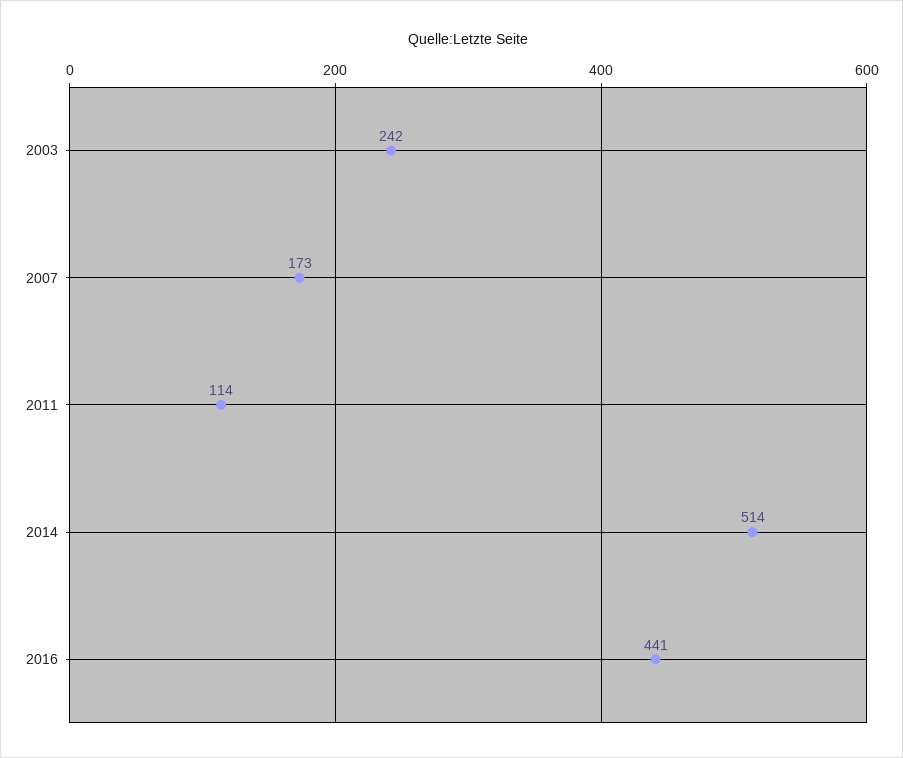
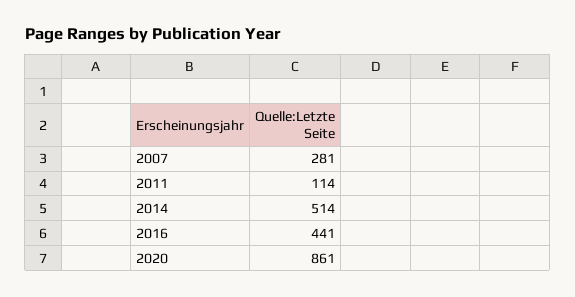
2003: 242 -> none
2007: 173 -> 281
2020: none -> 861

